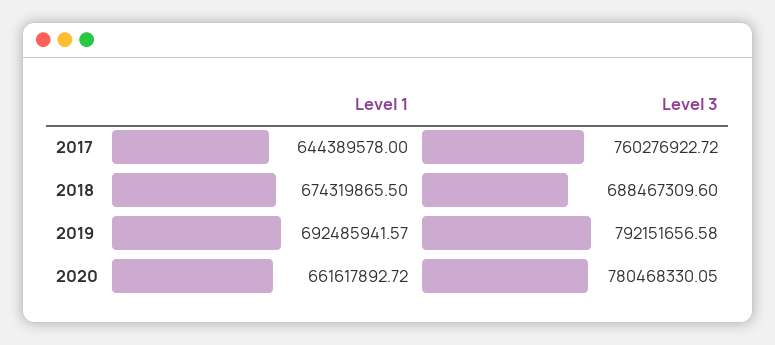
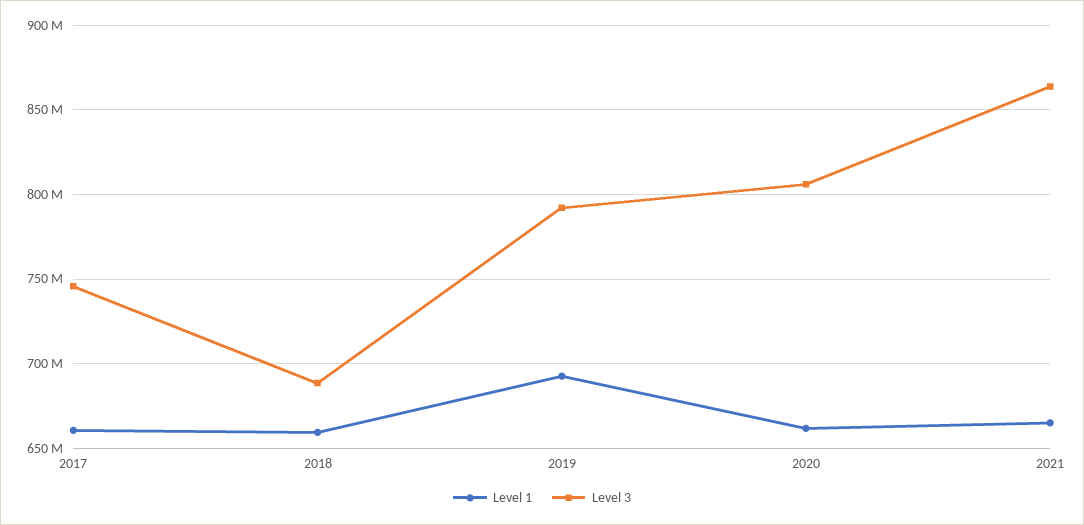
Level 1, 2017: 644389578 -> 660000000
Level 3, 2017: 760276922.72 -> 745000000
Level 1, 2018: 674319865.5 -> 660000000
Level 3, 2020: 780468330.05 -> 805000000
Level 1, 2021: none -> 665000000
Level 3, 2021: none -> 865000000

